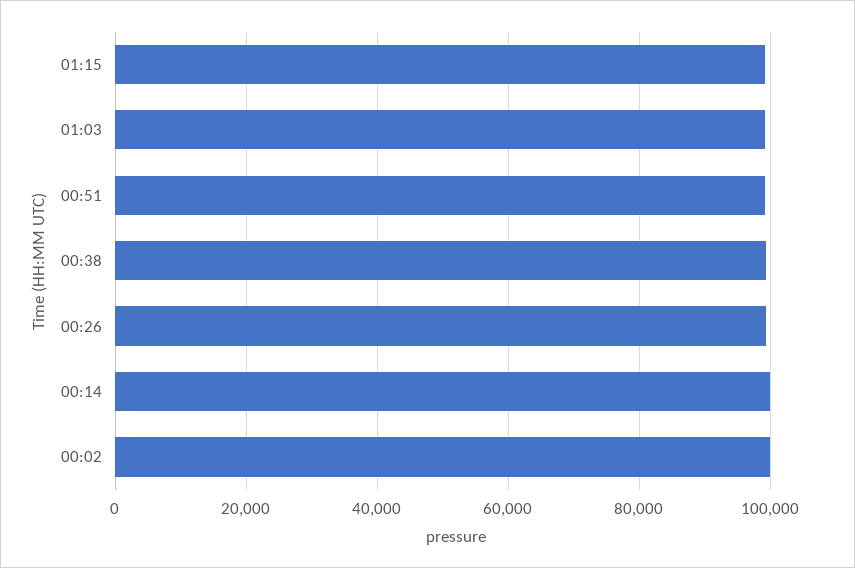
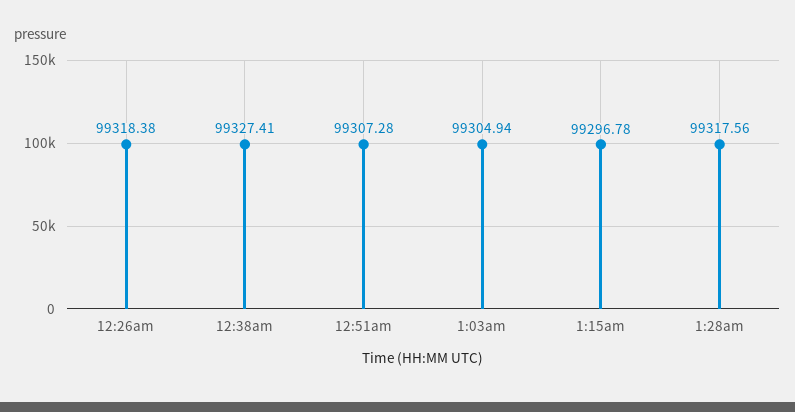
00:14: 100000 -> none
00:02: 100000 -> none
1:28am: none -> 99317.56

